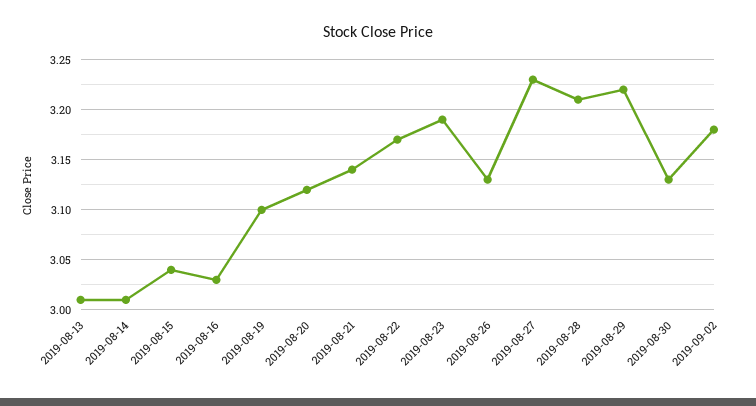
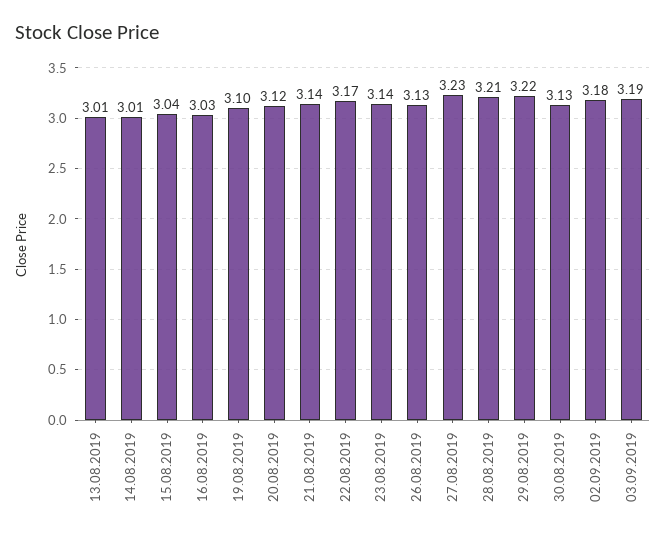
2019-08-23: 3.19 -> 3.14
03.09.2019: none -> 3.19

